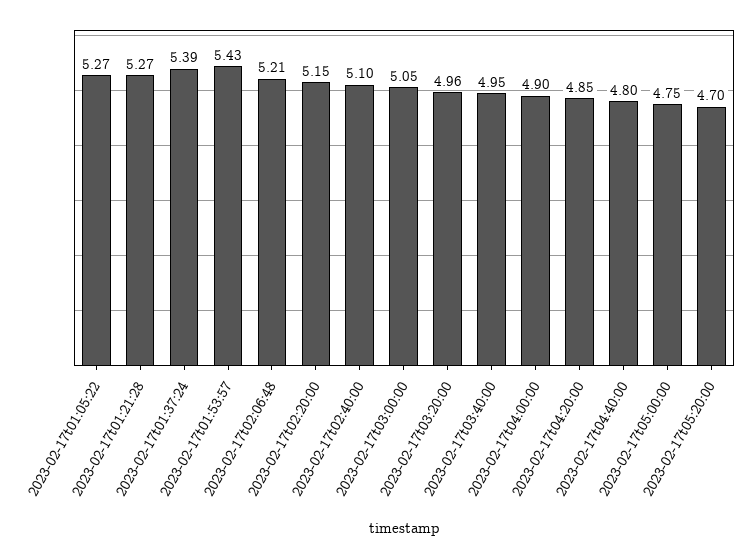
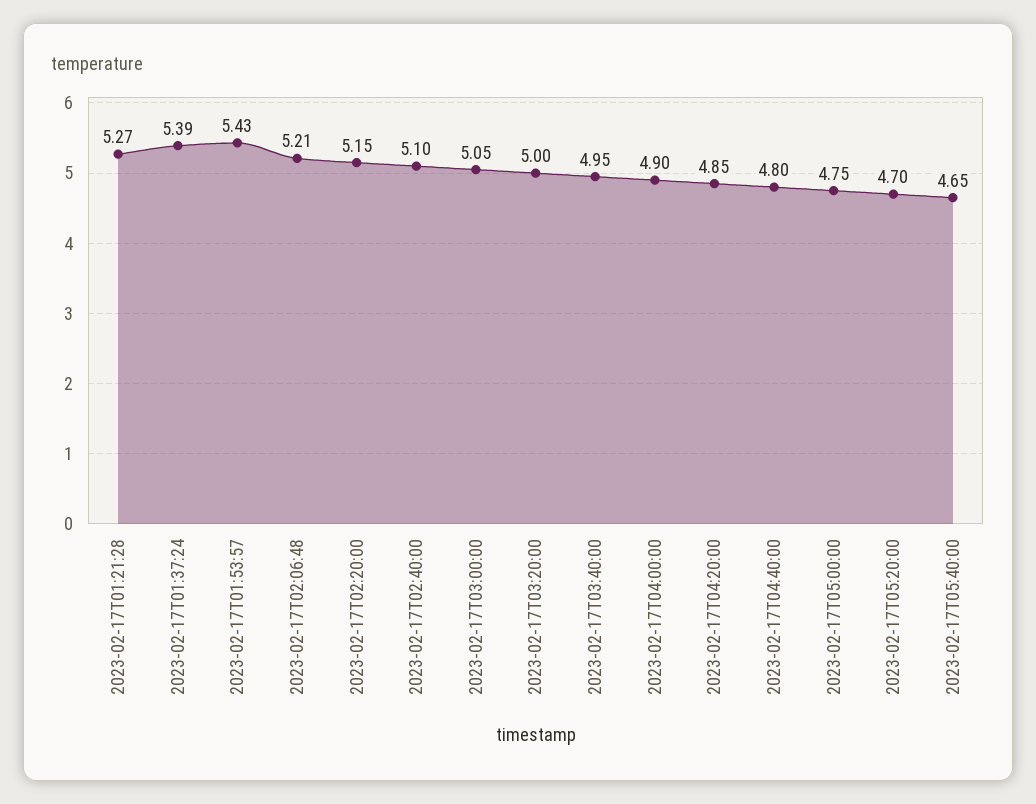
2023-02-17t01:05:22: 5.27 -> none
2023-02-17t03:20:00: 4.96 -> 5
2023-02-17T05:40:00: none -> 4.65

